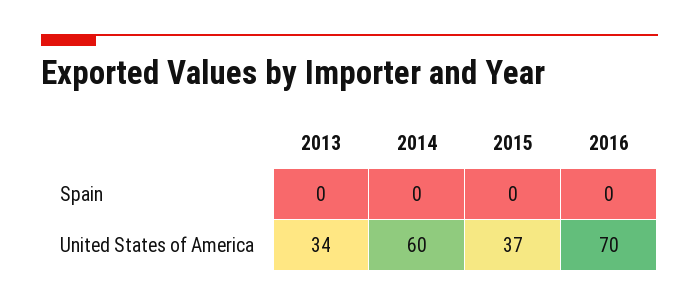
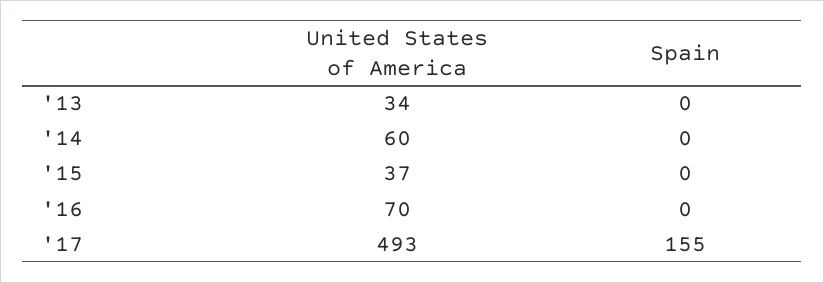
'17, United States of America: none -> 493
'17, Spain: none -> 155

